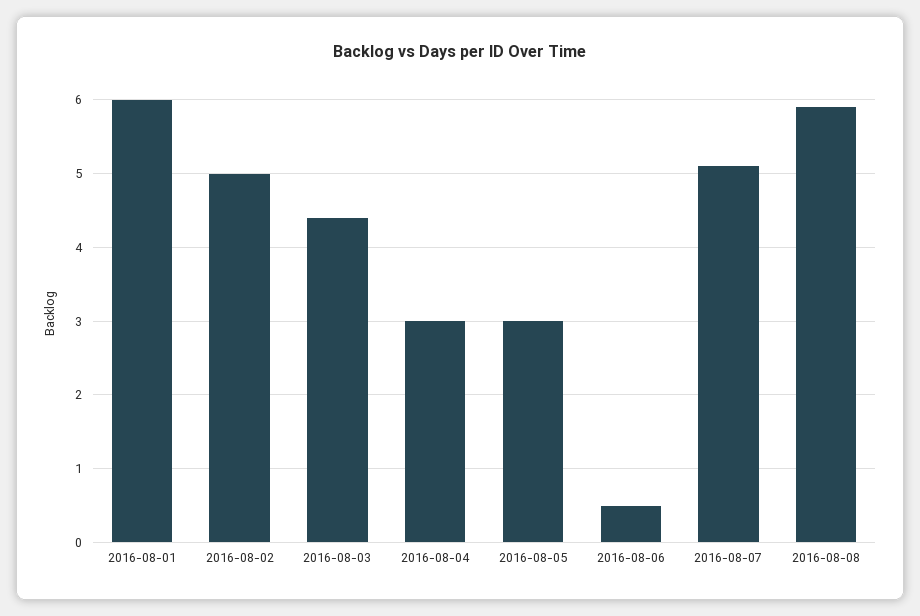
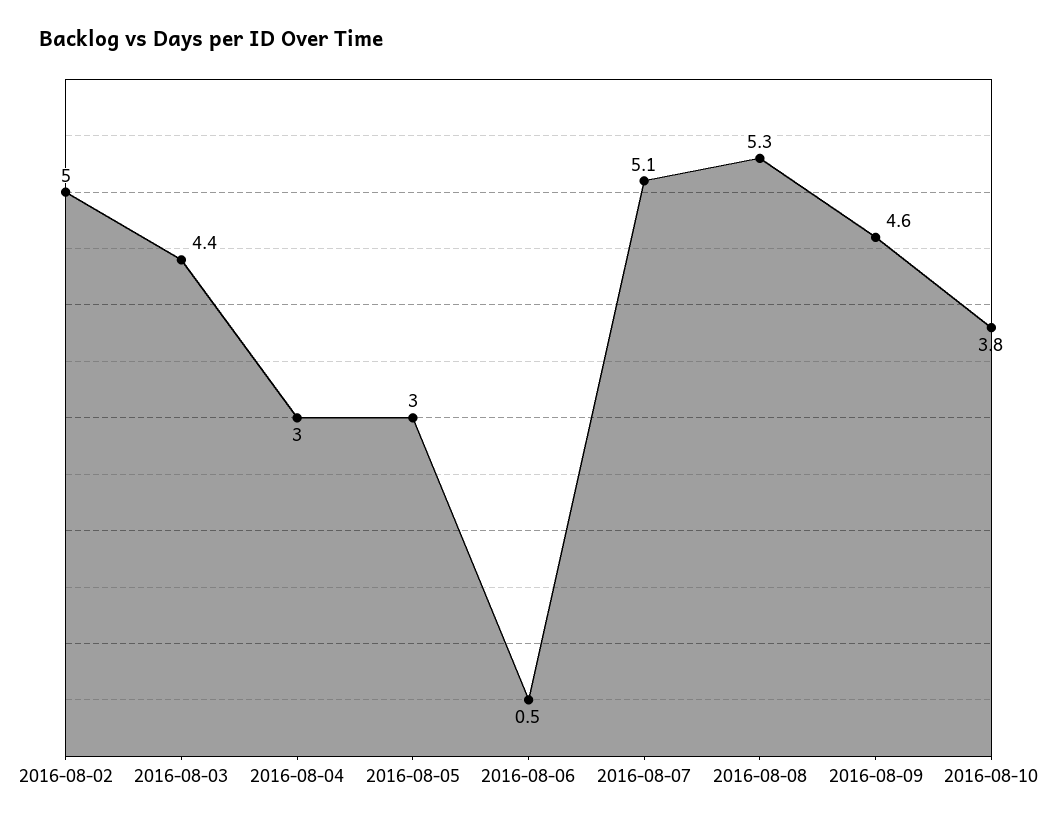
2016-08-01: 6 -> none
2016-08-08: 5.9 -> 5.3
2016-08-09: none -> 4.6
2016-08-10: none -> 3.8

